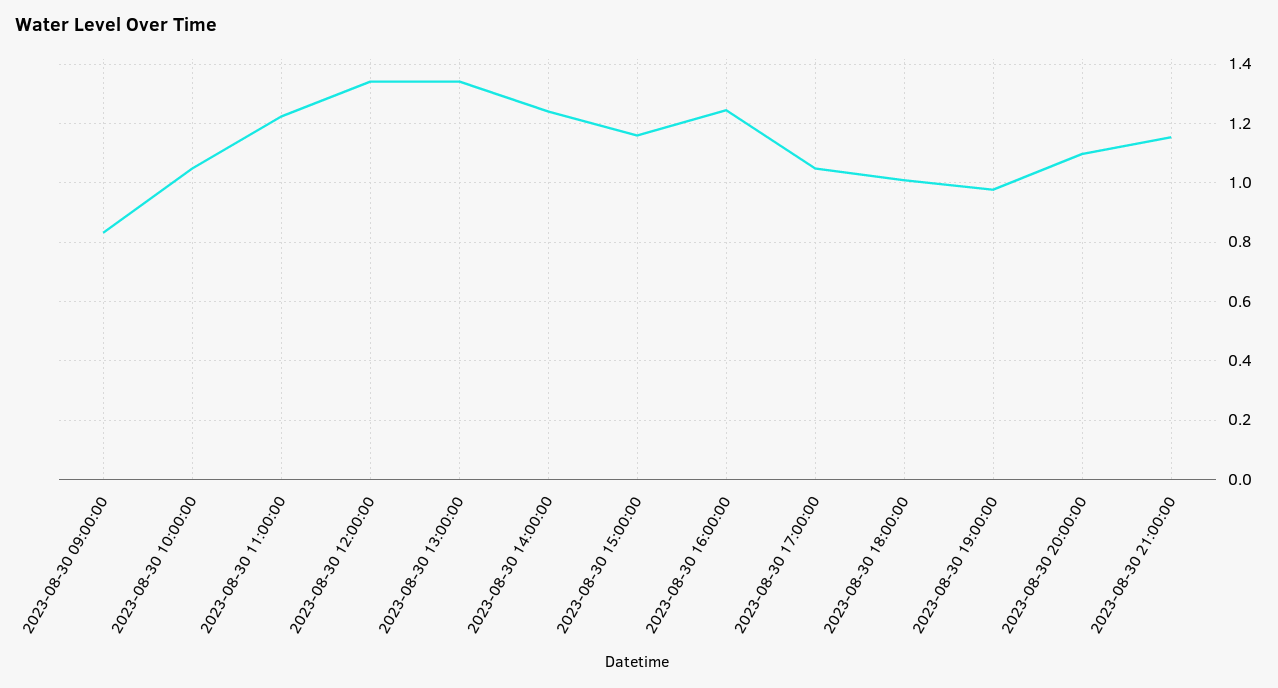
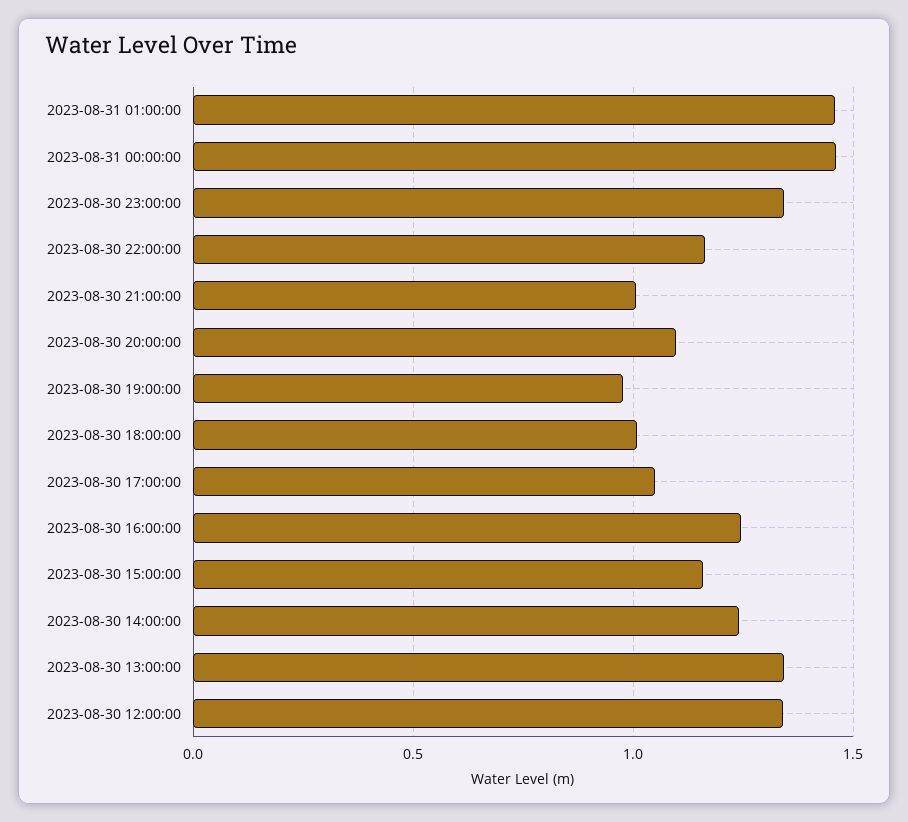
2023-08-30 09:00:00: 0.825 -> none
2023-08-30 10:00:00: 1.05 -> none
2023-08-30 11:00:00: 1.225 -> none
2023-08-30 21:00:00: 1.15 -> 1
2023-08-31 01:00:00: none -> 1.45
2023-08-31 00:00:00: none -> 1.45
2023-08-30 23:00:00: none -> 1.35
2023-08-30 22:00:00: none -> 1.15

